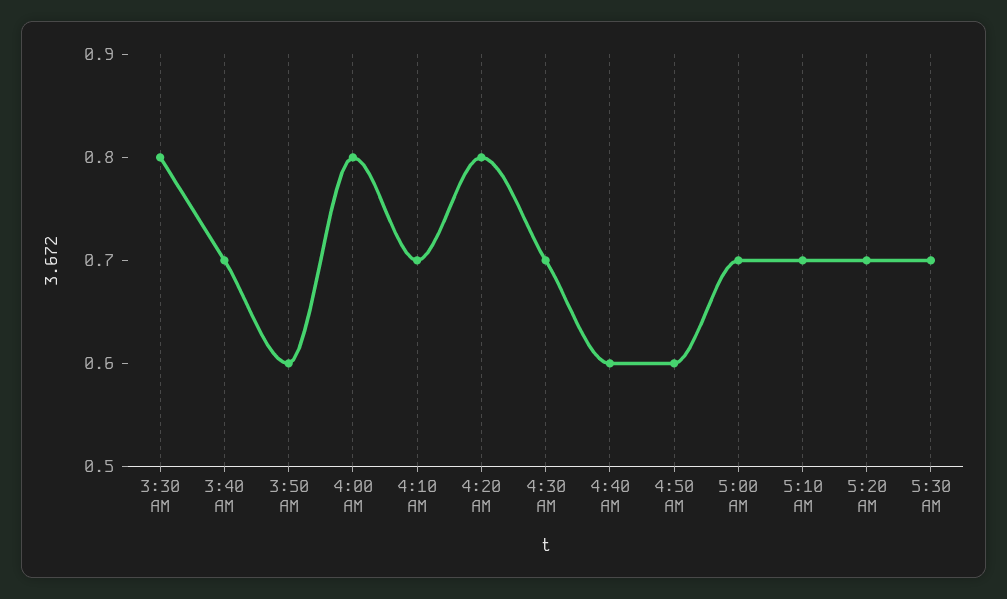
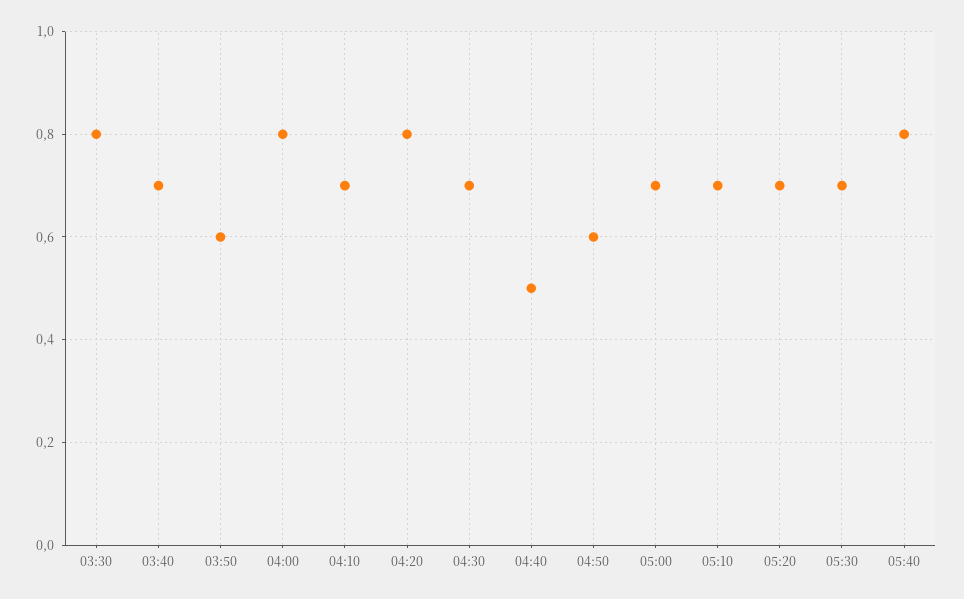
4:40 AM: 0.6 -> 0.5
05:40: none -> 0.8

